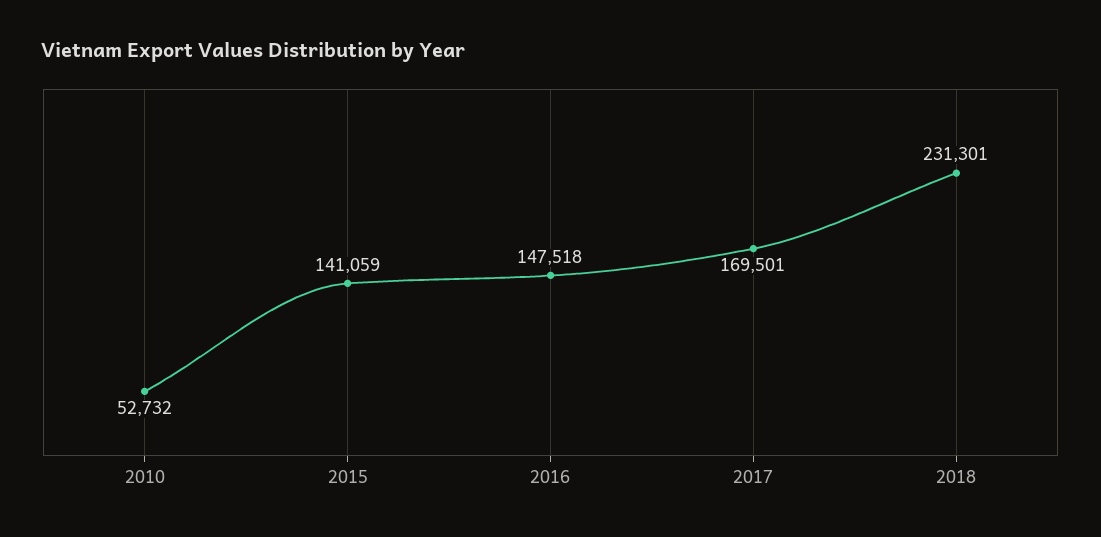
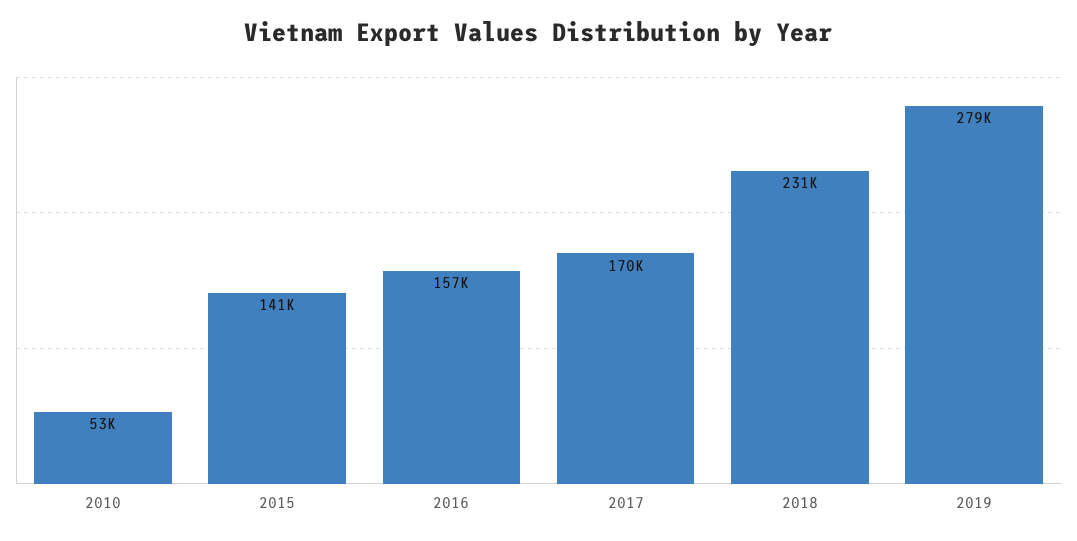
2016: 147518 -> 157000
2019: none -> 279000

